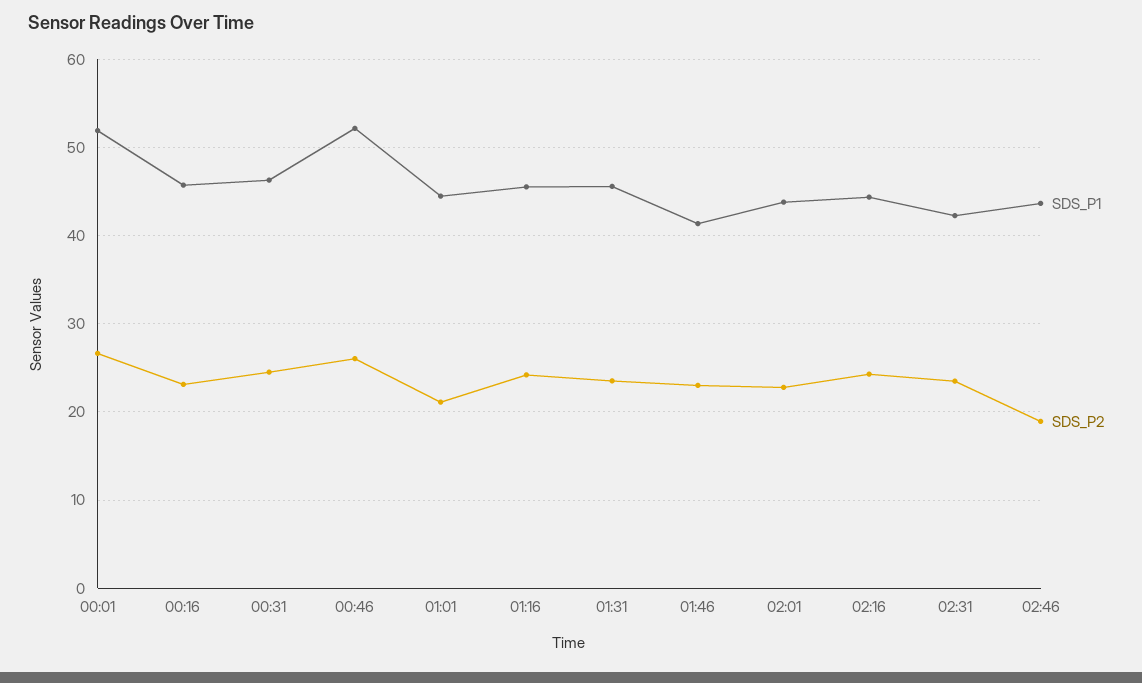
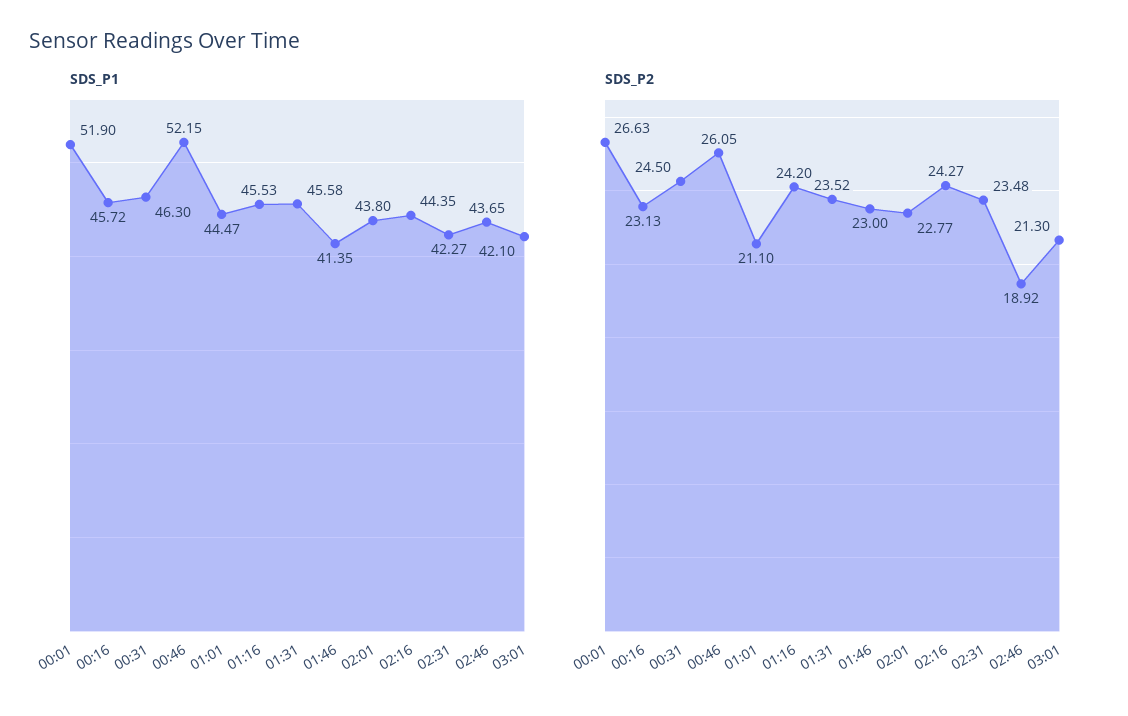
SDS_P1, 03:01: none -> 42.1
SDS_P2, 03:01: none -> 21.3

